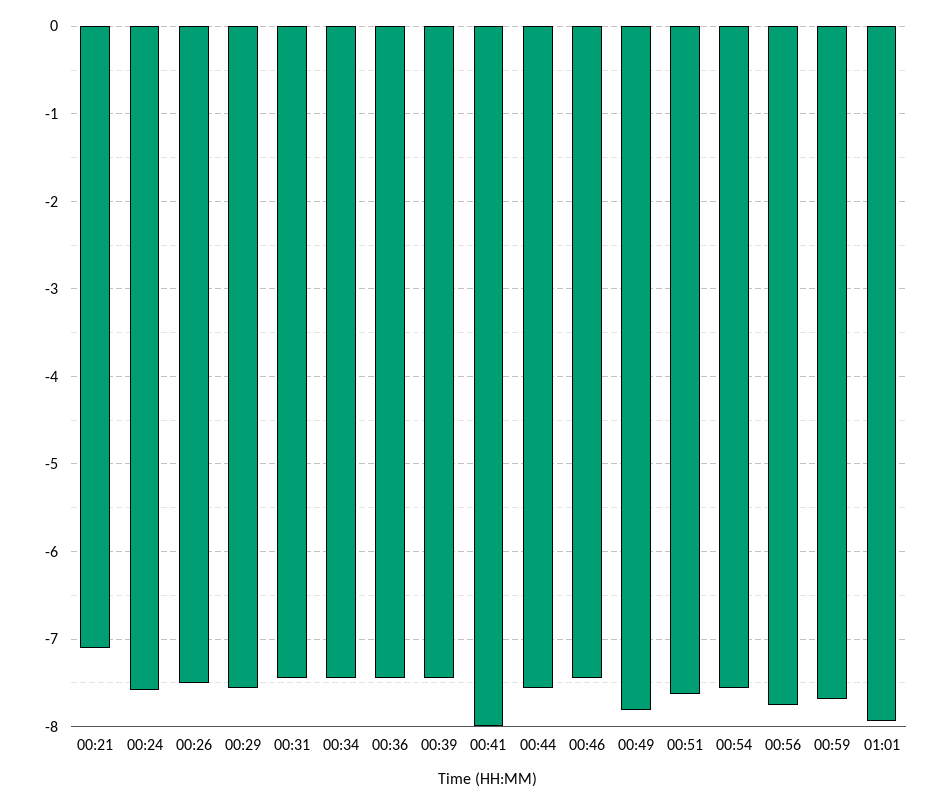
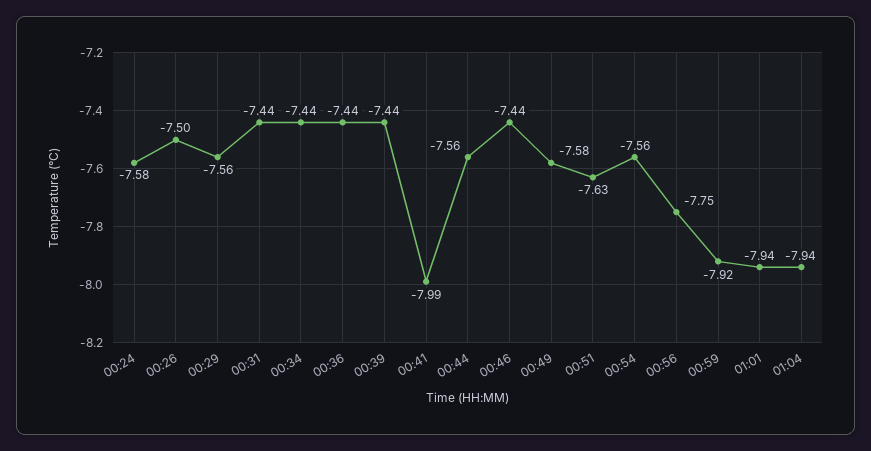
00:21: -7.1 -> none
00:49: -7.8 -> -7.58
00:59: -7.7 -> -7.92
01:04: none -> -7.94

